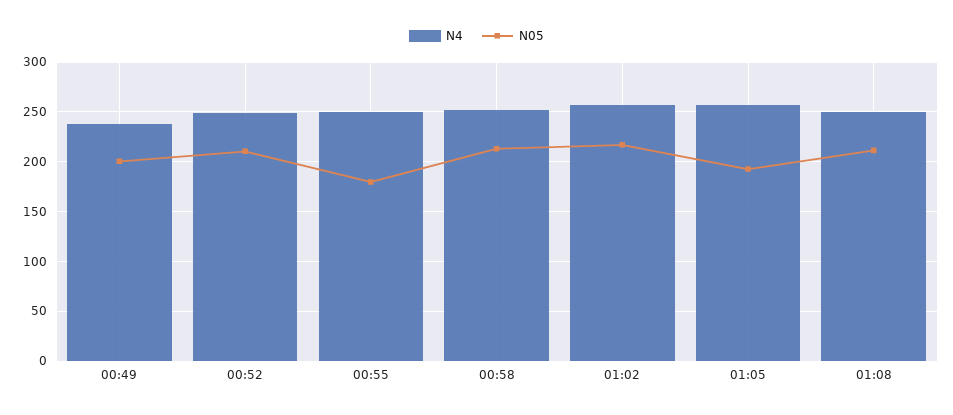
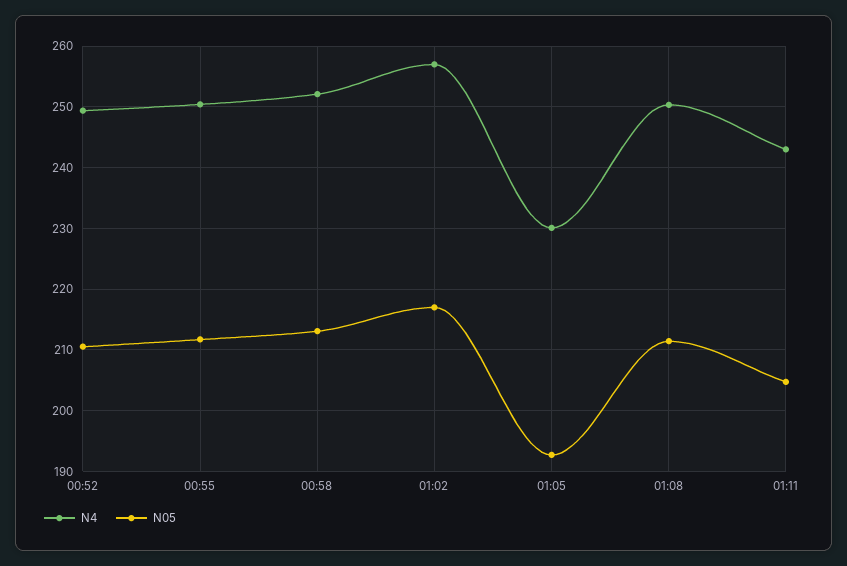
N4, 00:49: 240 -> none
N05, 00:49: 200 -> none
N05, 00:55: 180 -> 212
N4, 01:05: 260 -> 230
N4, 01:11: none -> 243
N05, 01:11: none -> 205

